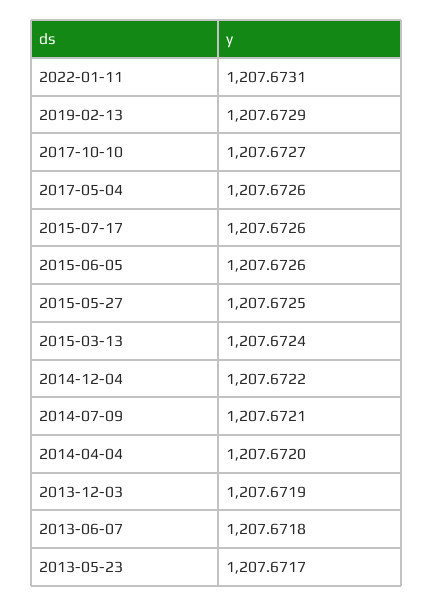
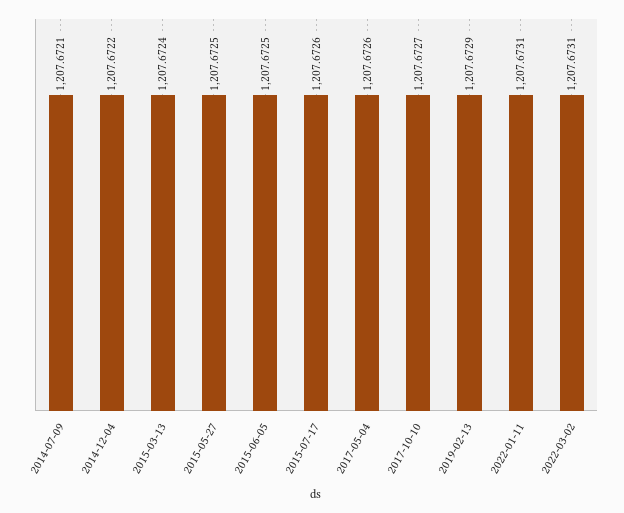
2015-06-05: 1207.6726 -> 1207.6725
2014-04-04: 1207.672 -> none
2013-12-03: 1207.6719 -> none
2013-06-07: 1207.6718 -> none
2013-05-23: 1207.6717 -> none
2022-03-02: none -> 1207.6731

